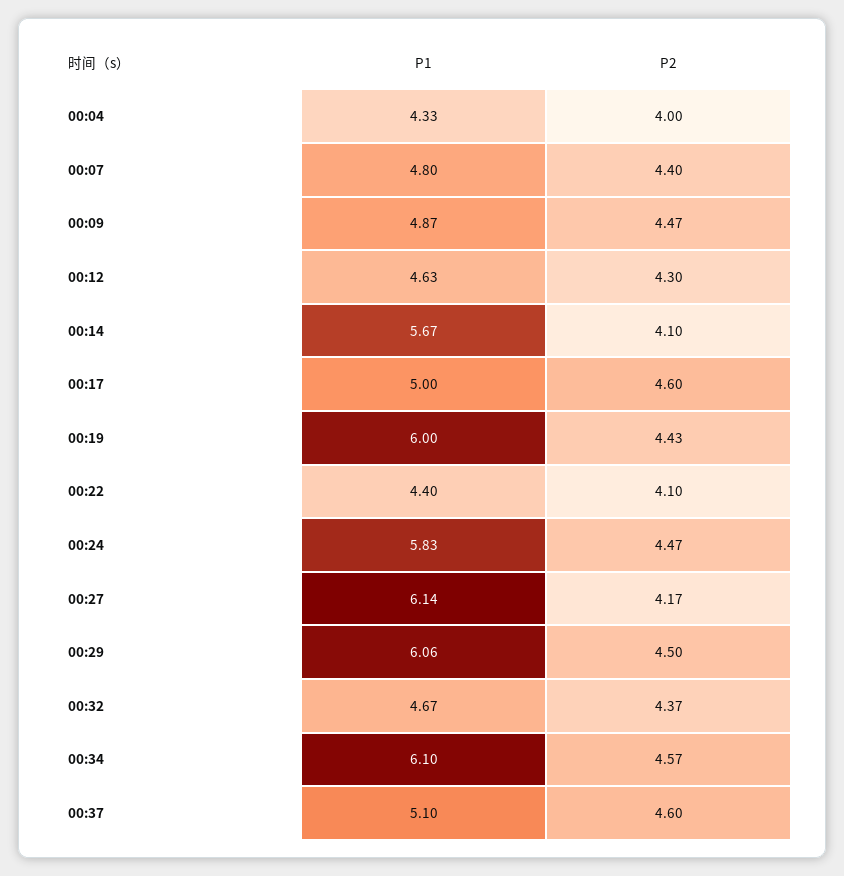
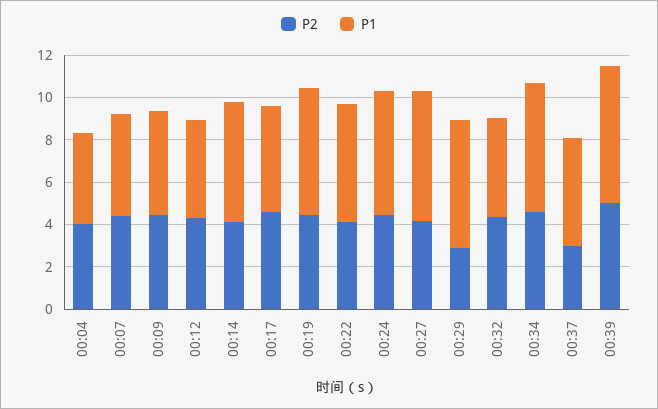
P1, 00:22: 4.4 -> 5.5
P2, 00:29: 4.5 -> 3
P2, 00:37: 4.6 -> 3
P2, 00:39: none -> 5
P1, 00:39: none -> 6.5

